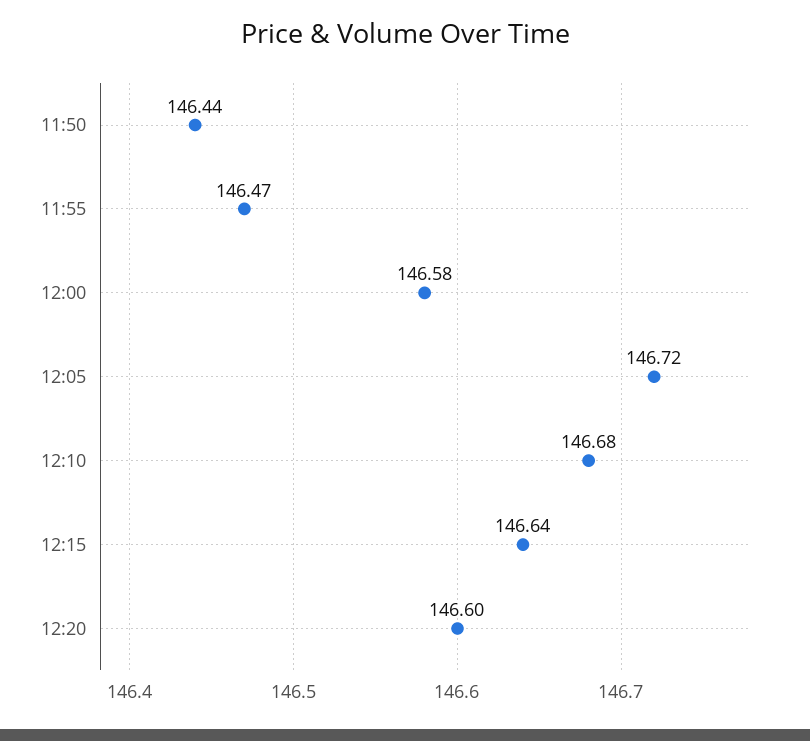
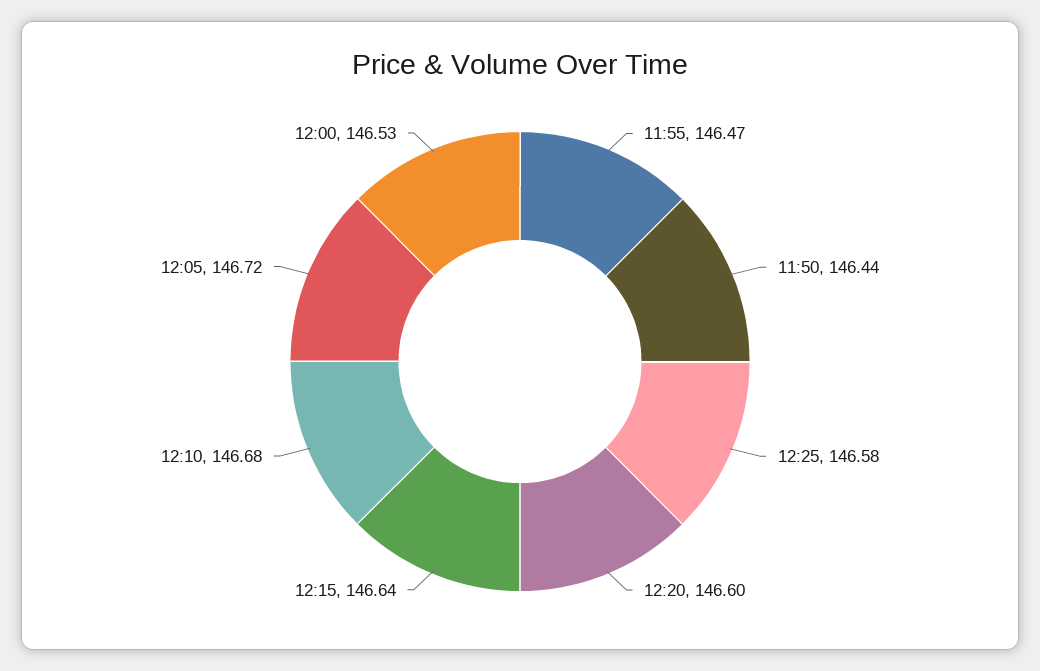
12:00: 146.58 -> 146.53
12:25: none -> 146.58

